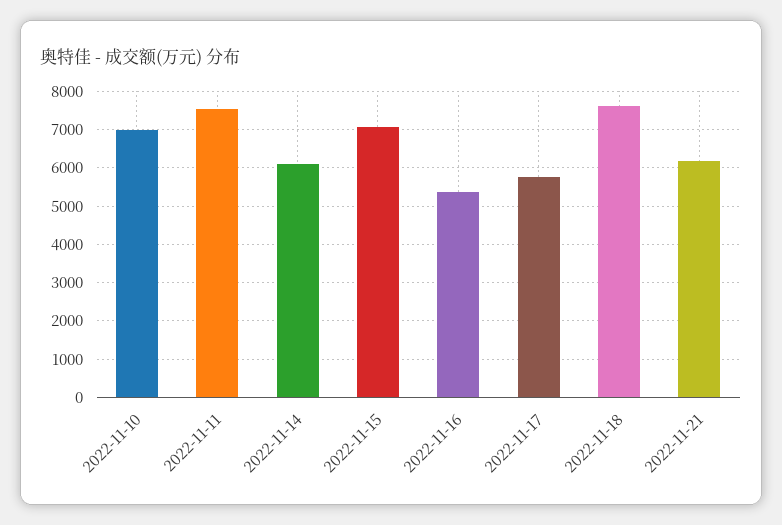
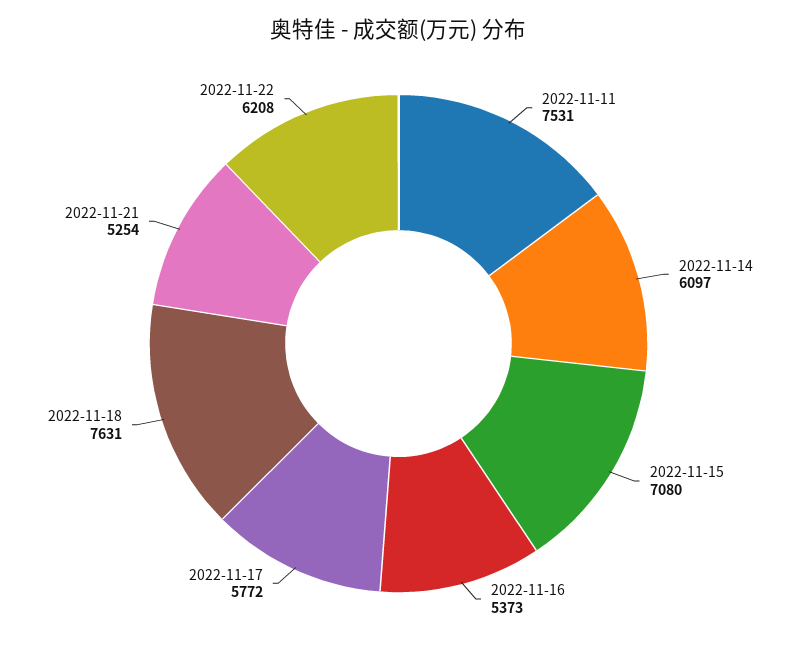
2022-11-10: 7000 -> none
2022-11-21: 6200 -> 5254
2022-11-22: none -> 6208

